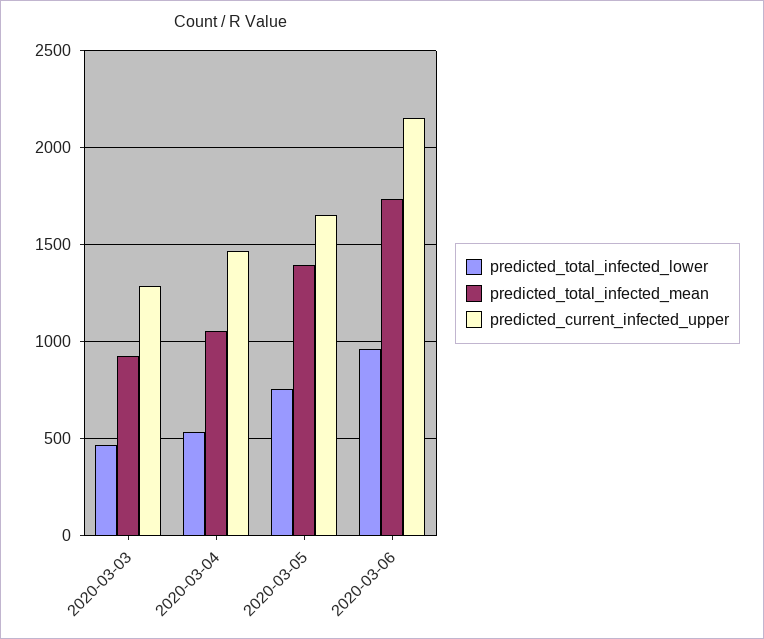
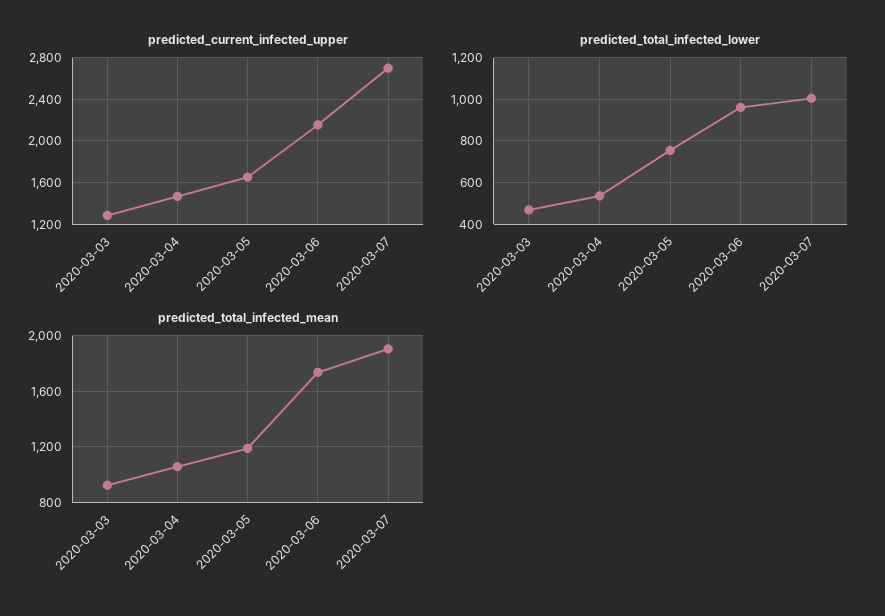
predicted_total_infected_mean, 2020-03-05: 1400 -> 1200
predicted_current_infected_upper, 2020-03-07: none -> 2700
predicted_total_infected_lower, 2020-03-07: none -> 1000
predicted_total_infected_mean, 2020-03-07: none -> 1900

